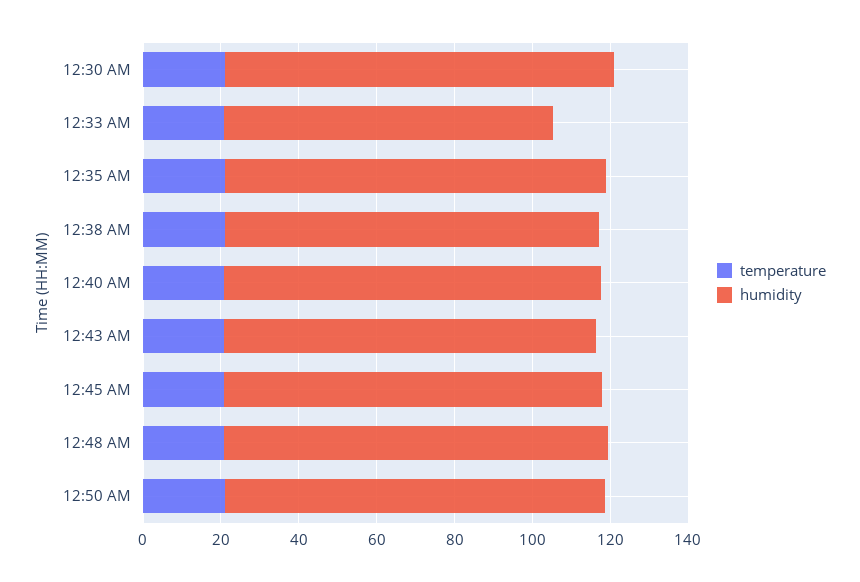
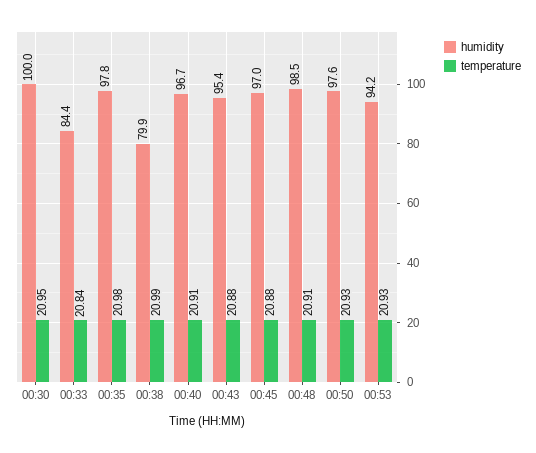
humidity, 12:38 AM: 95 -> 79.9
humidity, 00:53: none -> 94.2
temperature, 00:53: none -> 20.93

